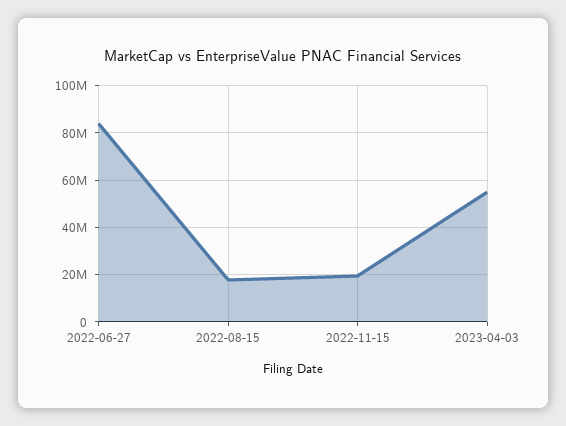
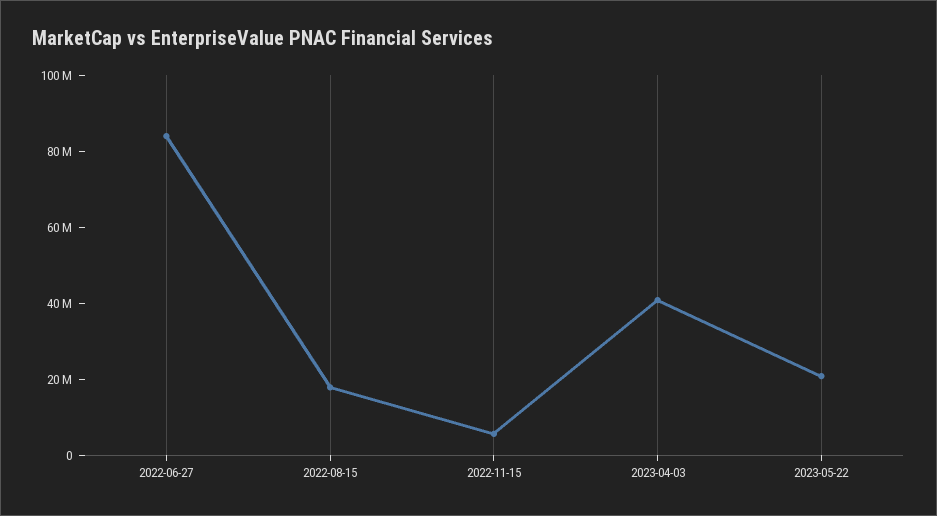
2022-11-15: 20000000 -> 5000000
2023-04-03: 55000000 -> 40000000
2023-05-22: none -> 20000000

